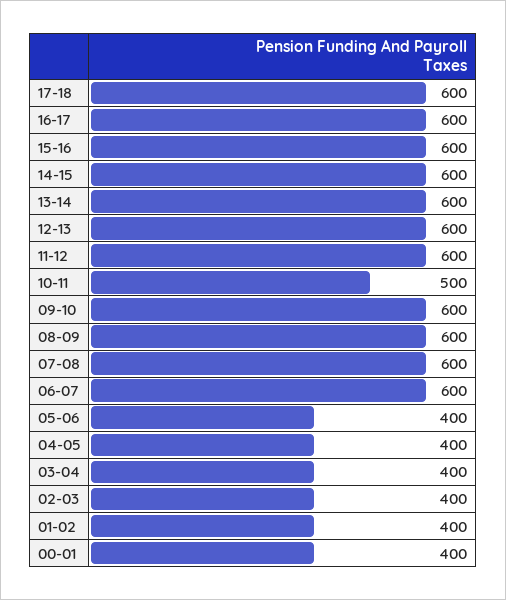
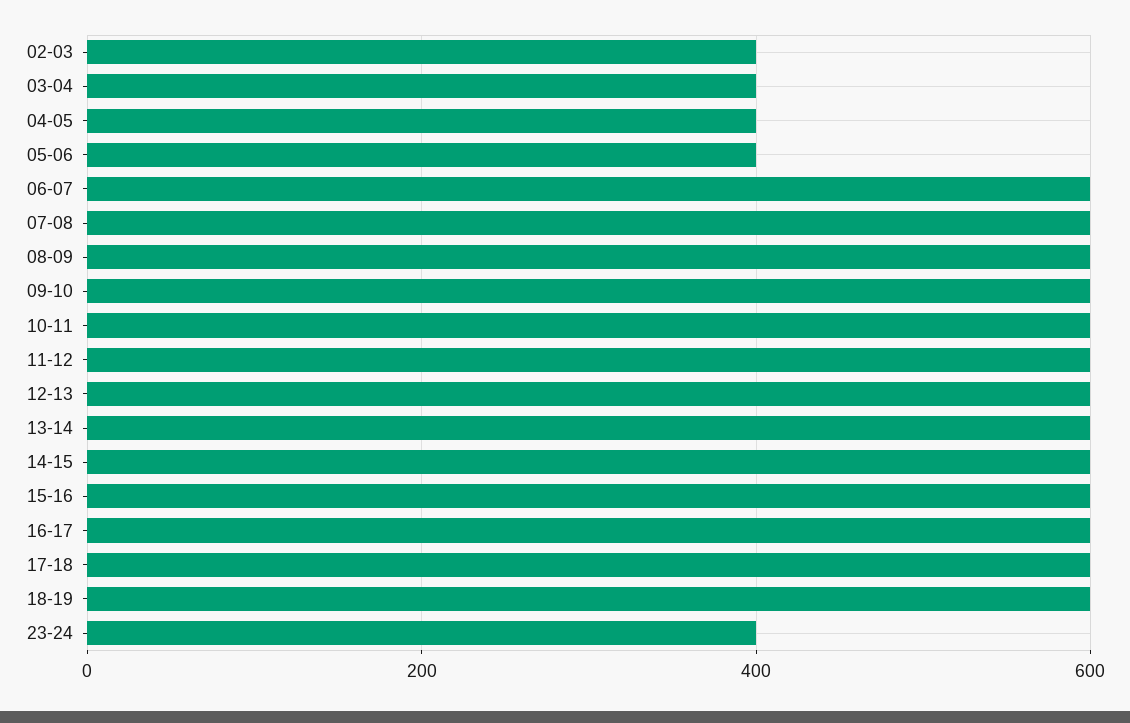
10-11: 500 -> 600
01-02: 400 -> none
00-01: 400 -> none
18-19: none -> 600
23-24: none -> 400

